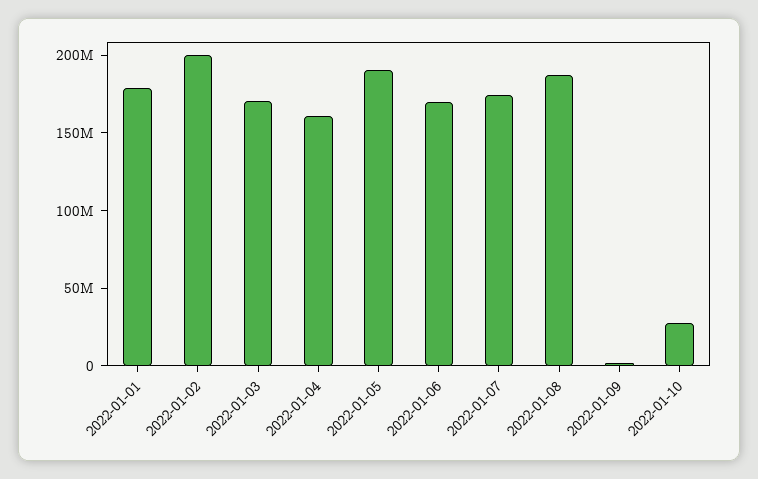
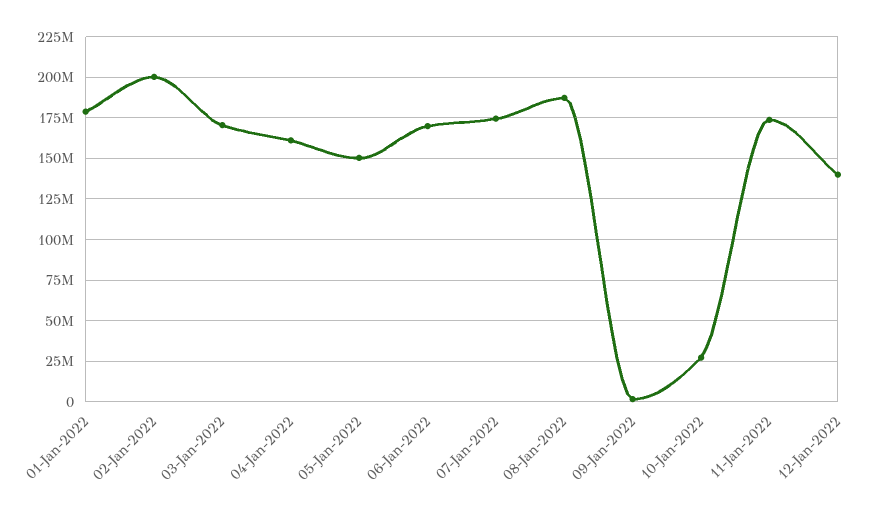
2022-01-05: 190000000 -> 150000000
11-Jan-2022: none -> 175000000
12-Jan-2022: none -> 140000000

